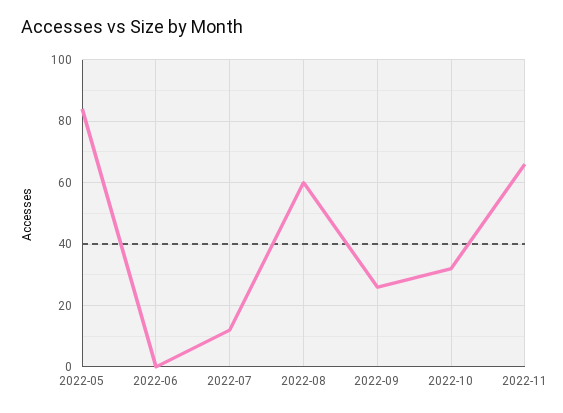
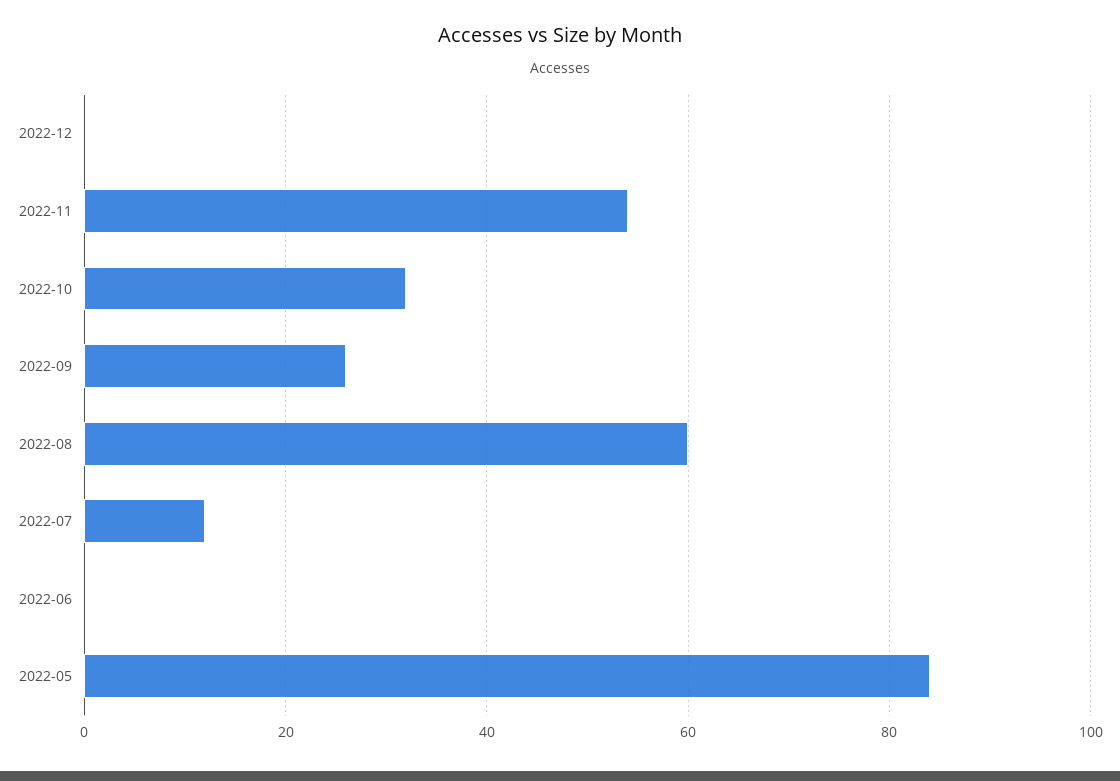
2022-11: 65 -> 55
2022-12: none -> 0

